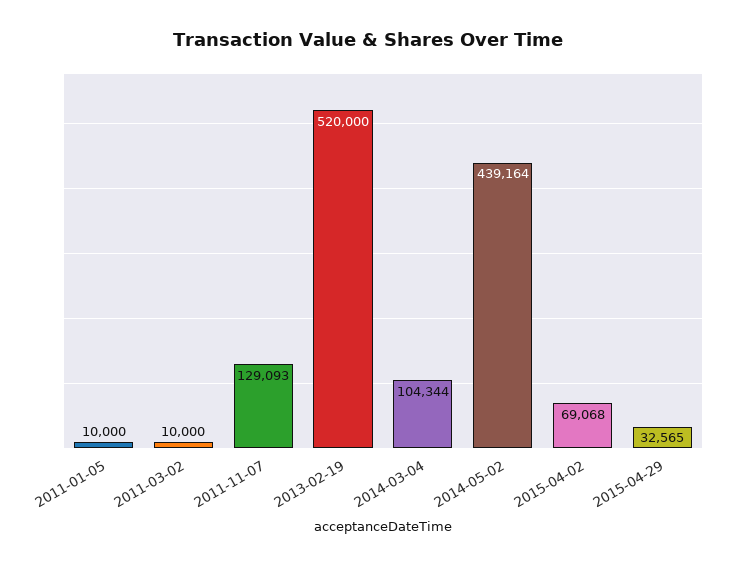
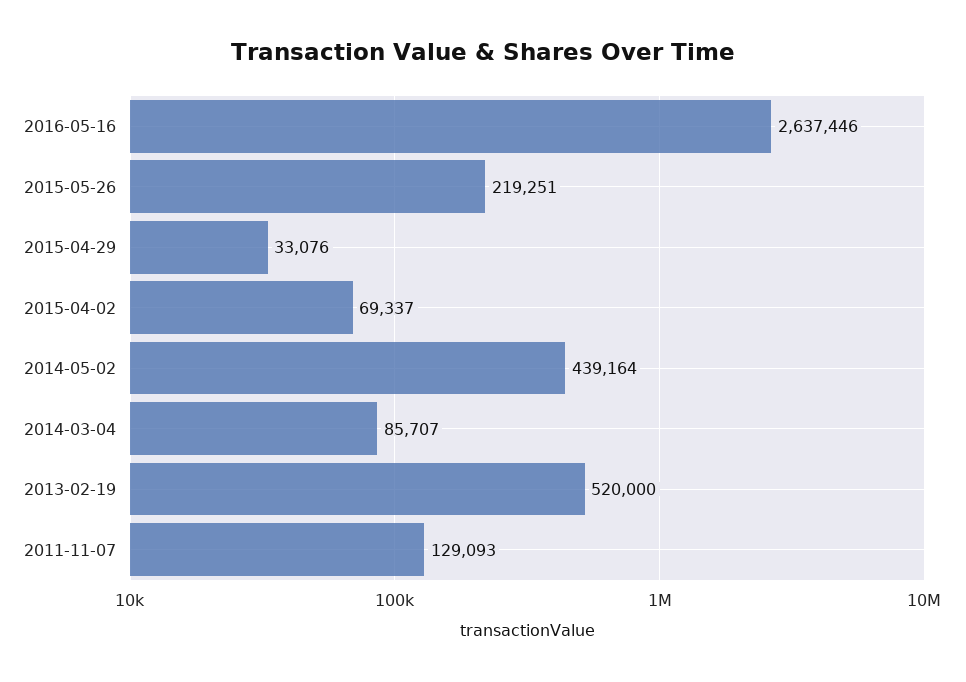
2011-01-05: 10000 -> none
2011-03-02: 10000 -> none
2014-03-04: 104344 -> 85707
2015-04-02: 69068 -> 69337
2015-04-29: 32565 -> 33076
2016-05-16: none -> 2637446
2015-05-26: none -> 219251

